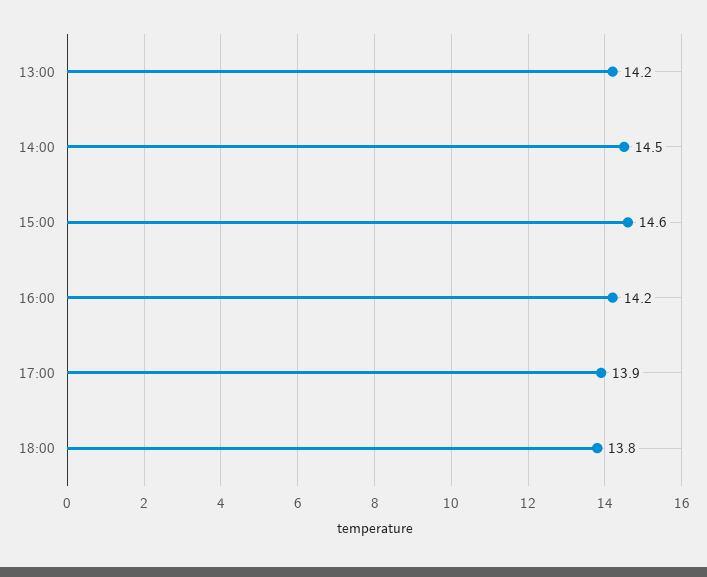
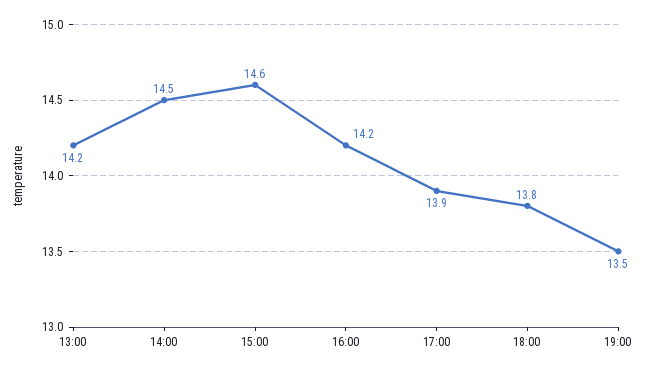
19:00: none -> 13.5

